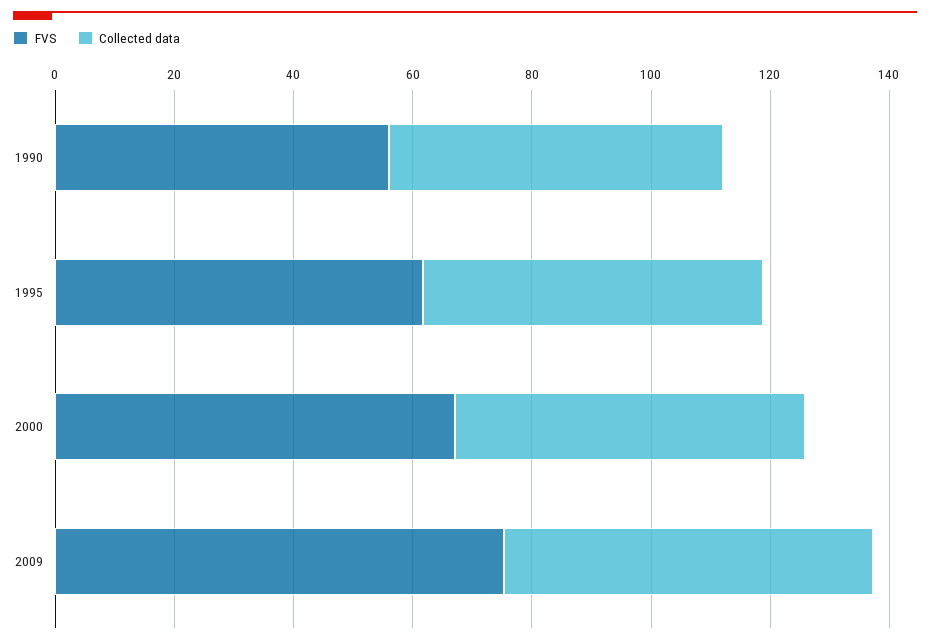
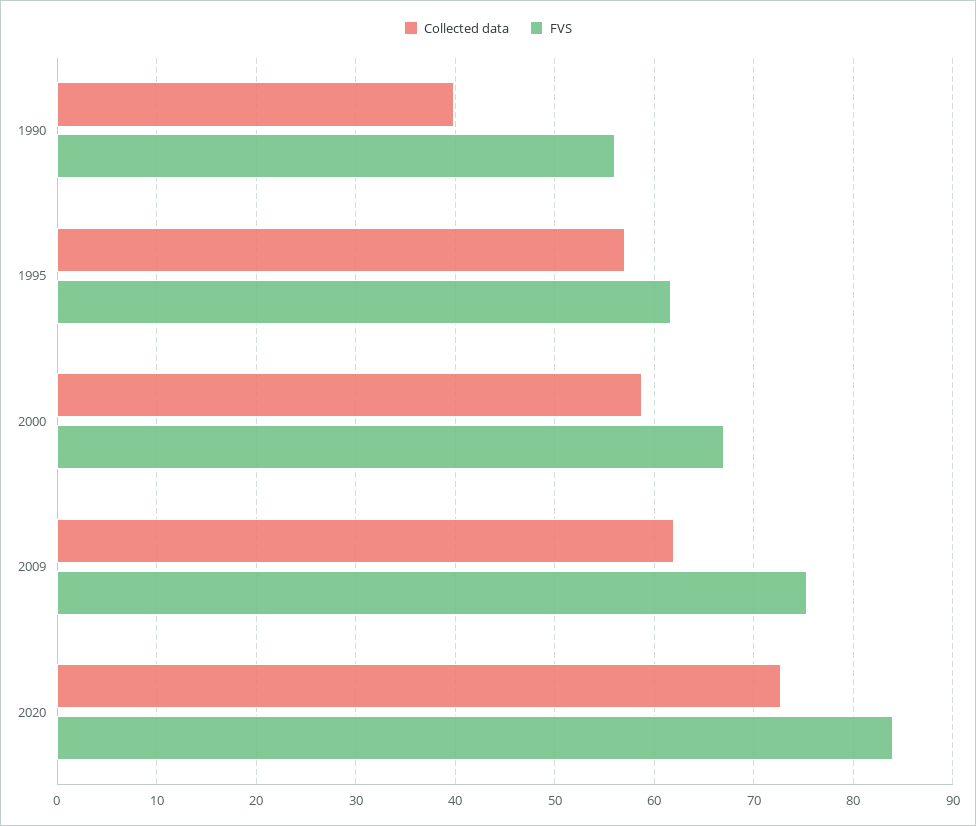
Collected data, 1990: 55 -> 40
Collected data, 2020: none -> 73
FVS, 2020: none -> 84

